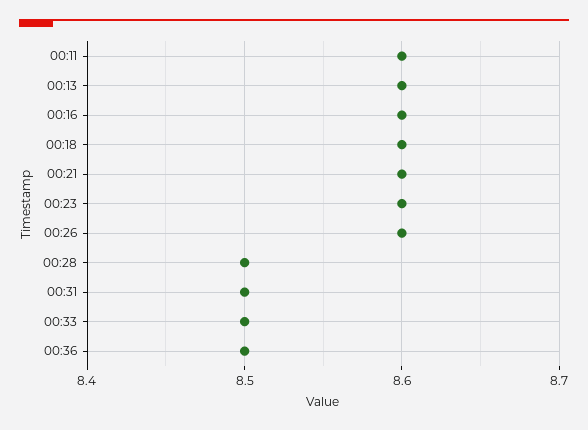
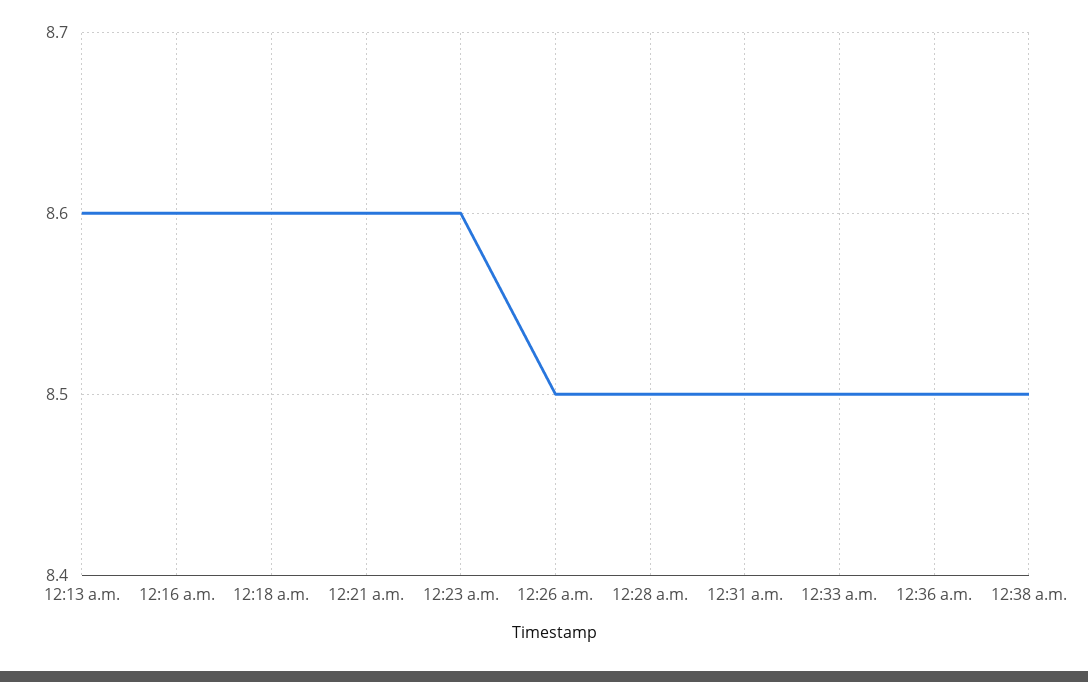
00:11: 8.6 -> none
00:26: 8.6 -> 8.5
12:38 a.m.: none -> 8.5

